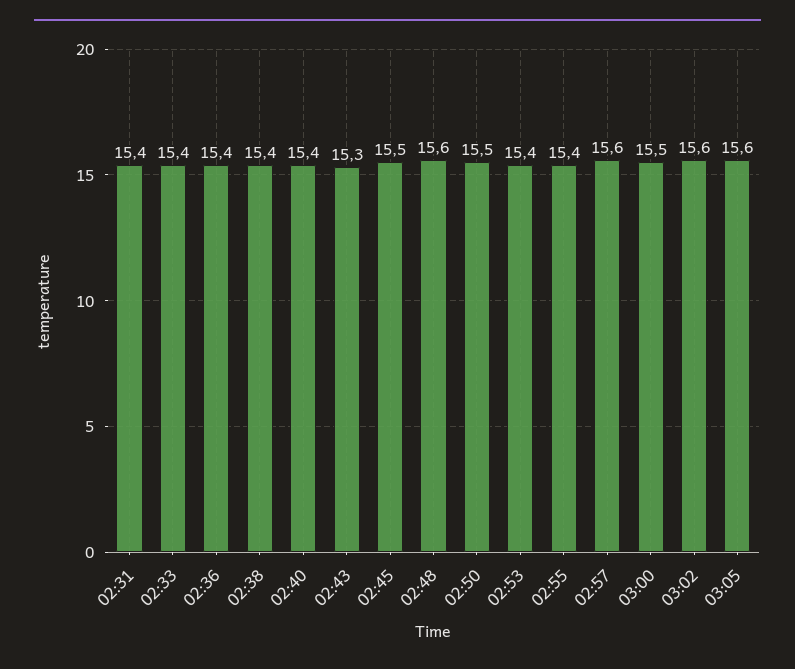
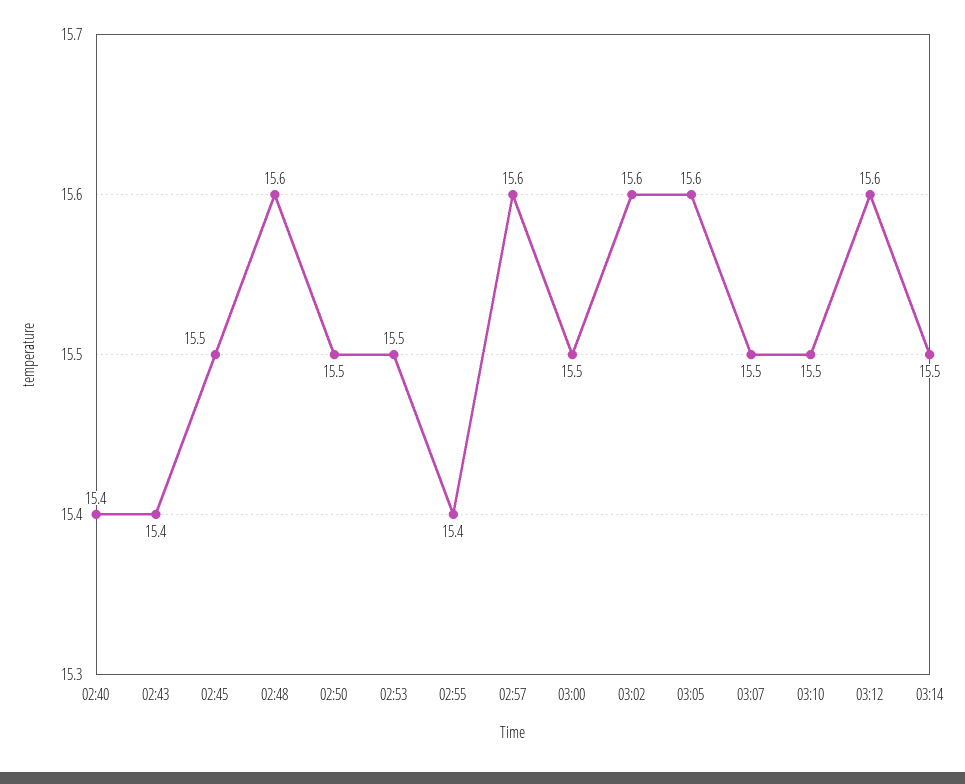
02:31: 15.4 -> none
02:33: 15.4 -> none
02:36: 15.4 -> none
02:38: 15.4 -> none
02:43: 15.3 -> 15.4
02:53: 15.4 -> 15.5
03:07: none -> 15.5
03:10: none -> 15.5
03:12: none -> 15.6
03:14: none -> 15.5

